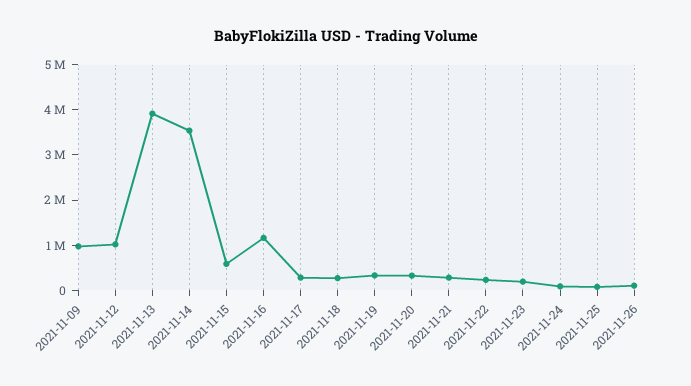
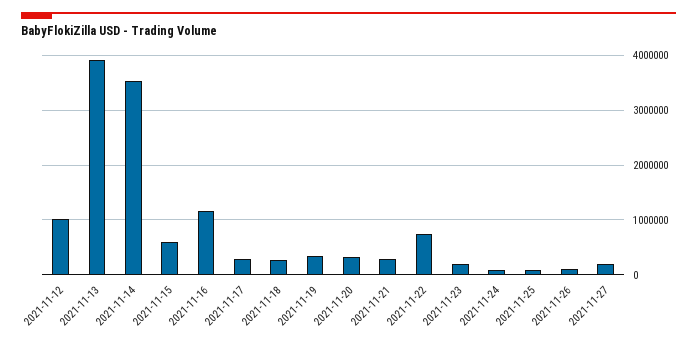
2021-11-09: 1000000 -> none
2021-11-22: 200000 -> 800000
2021-11-27: none -> 200000

